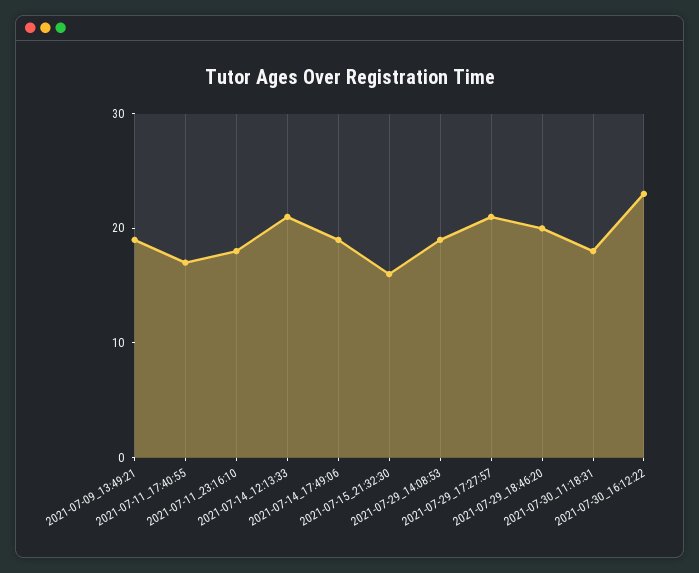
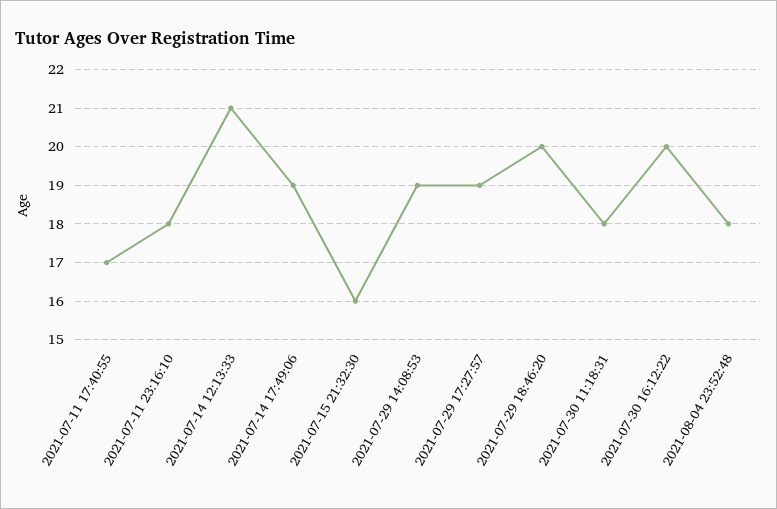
2021-07-09_13:49:21: 19 -> none
2021-07-29_17:27:57: 21 -> 19
2021-07-30_16:12:22: 23 -> 20
2021-08-04 23:52:48: none -> 18

